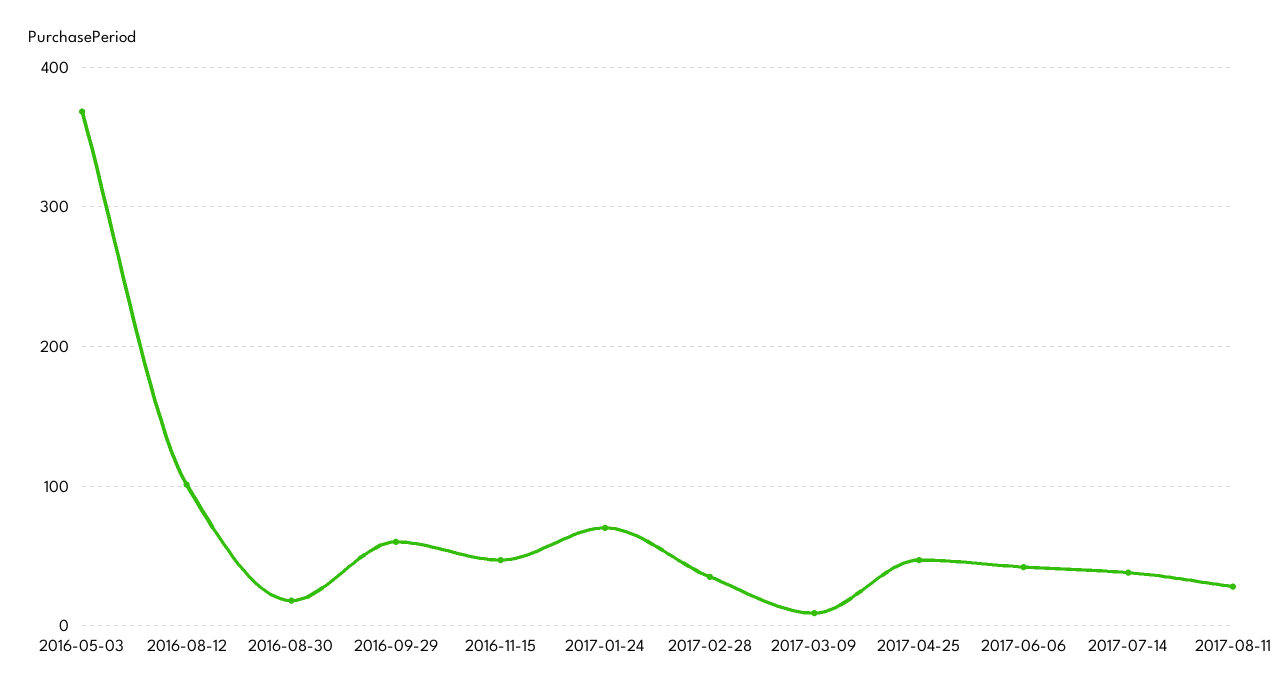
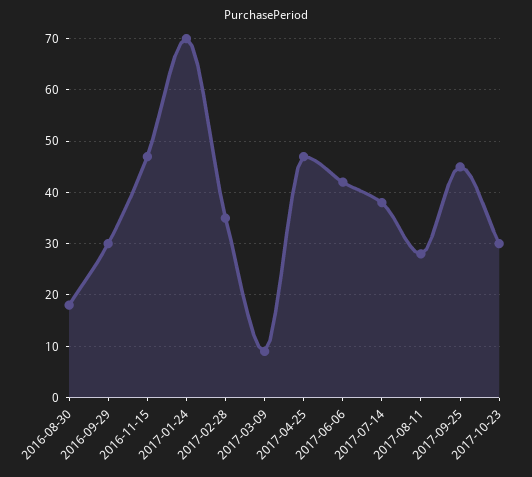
2016-05-03: 370 -> none
2016-08-12: 100 -> none
2016-09-29: 60 -> 30
2017-09-25: none -> 45
2017-10-23: none -> 30

